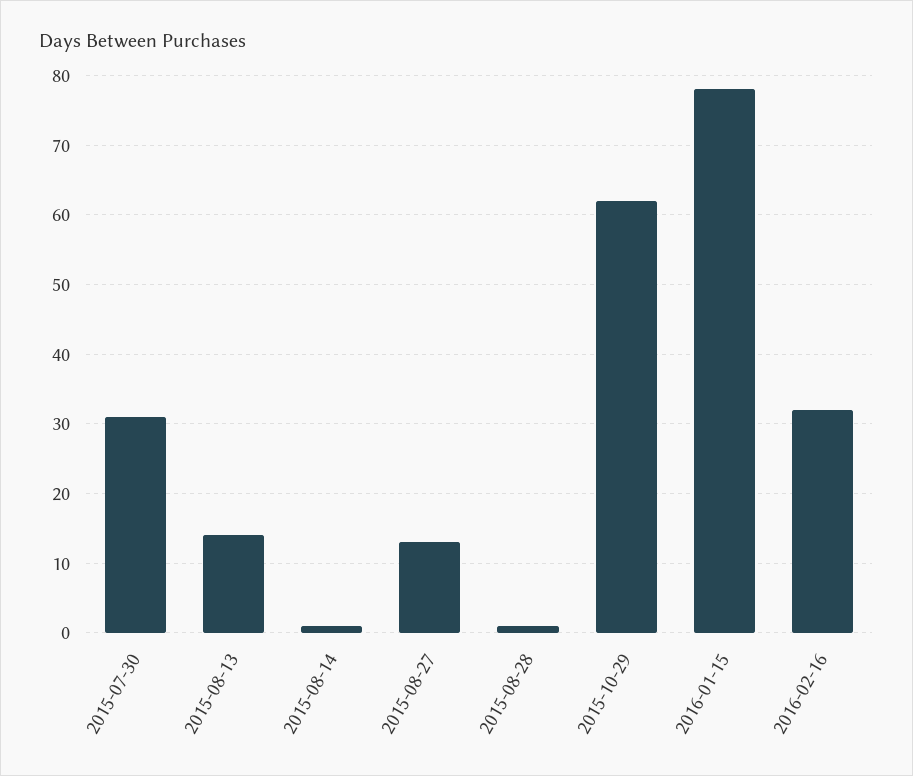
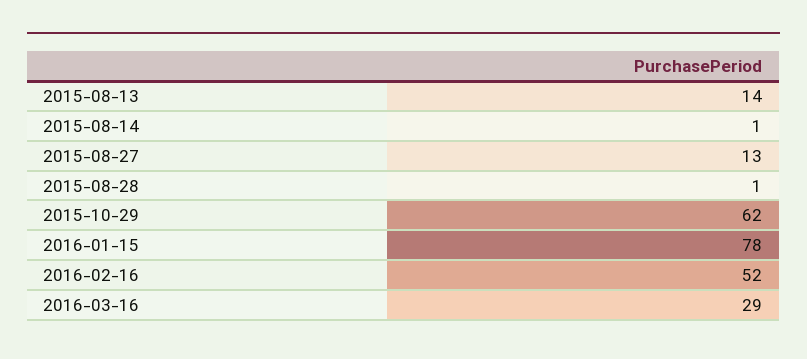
2015-07-30: 31 -> none
2016-02-16: 32 -> 52
2016-03-16: none -> 29

